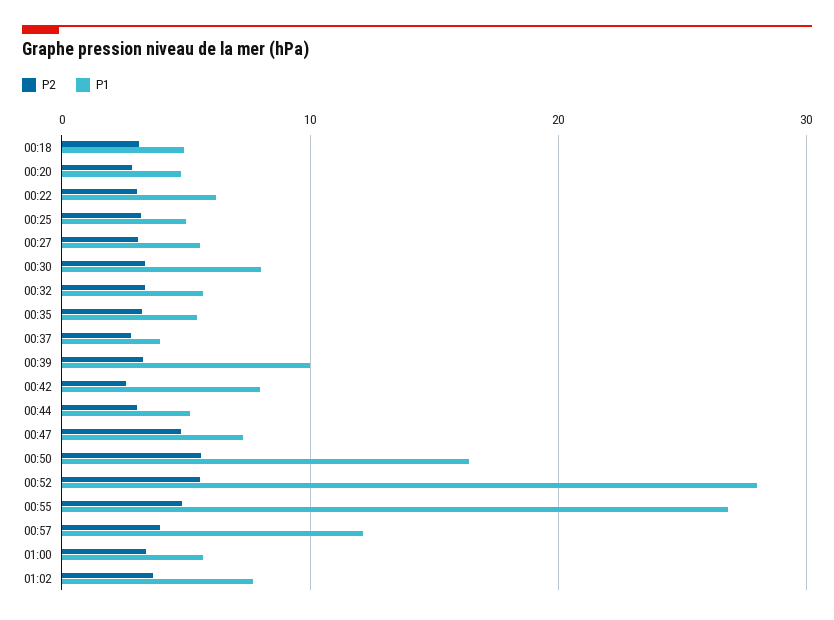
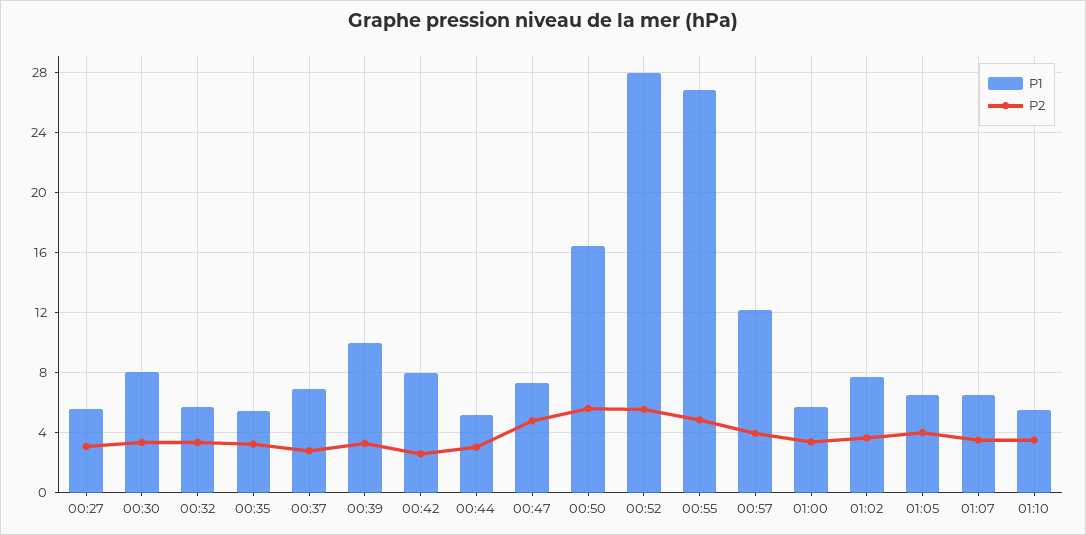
P2, 00:18: 3 -> none
P1, 00:18: 5 -> none
P2, 00:20: 3 -> none
P1, 00:20: 5 -> none
P2, 00:22: 3 -> none
P1, 00:22: 6 -> none
P2, 00:25: 3 -> none
P1, 00:25: 5 -> none
P1, 00:37: 4 -> 7
P1, 01:05: none -> 6.5
P2, 01:05: none -> 4
P1, 01:07: none -> 6.5
P2, 01:07: none -> 3.5
P1, 01:10: none -> 5.5
P2, 01:10: none -> 3.5

